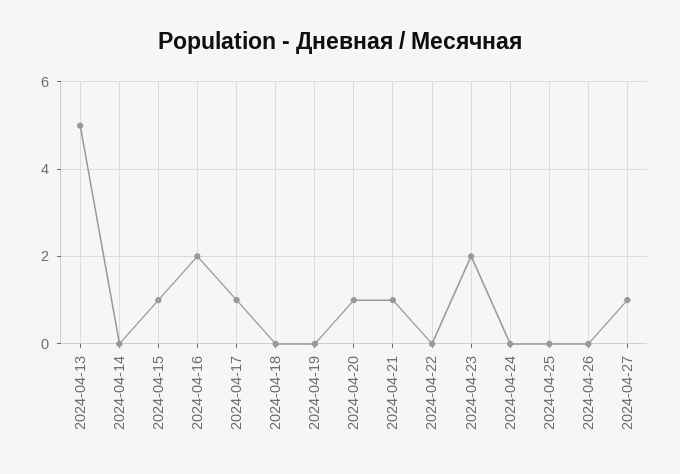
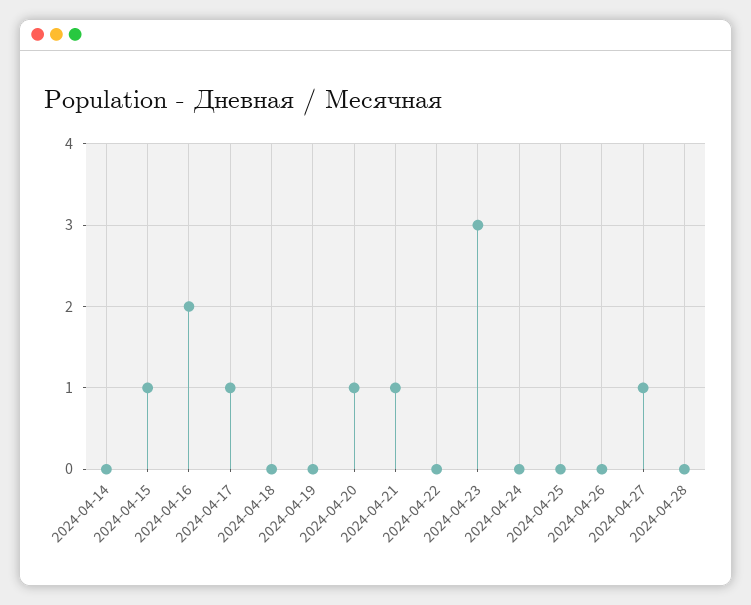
2024-04-13: 5 -> none
2024-04-23: 2 -> 3
2024-04-28: none -> 0

